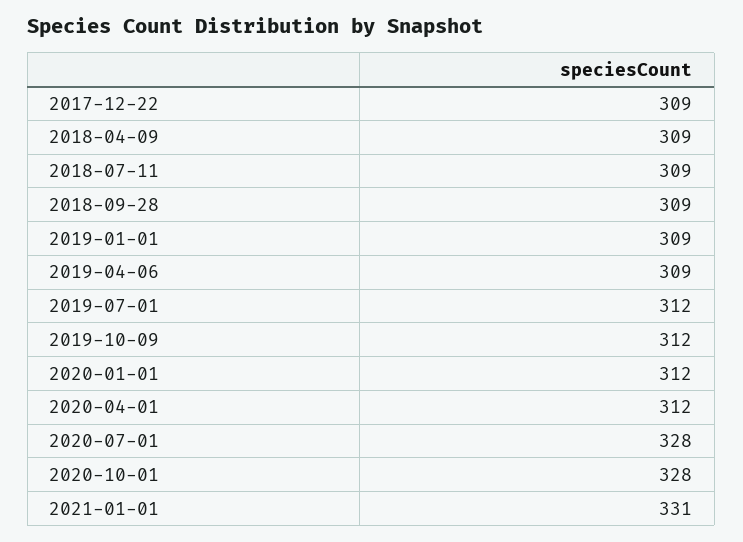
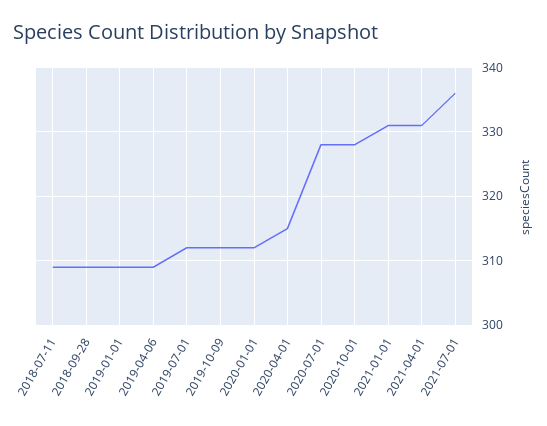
2017-12-22: 309 -> none
2018-04-09: 309 -> none
2020-04-01: 312 -> 315
2021-04-01: none -> 331
2021-07-01: none -> 336

